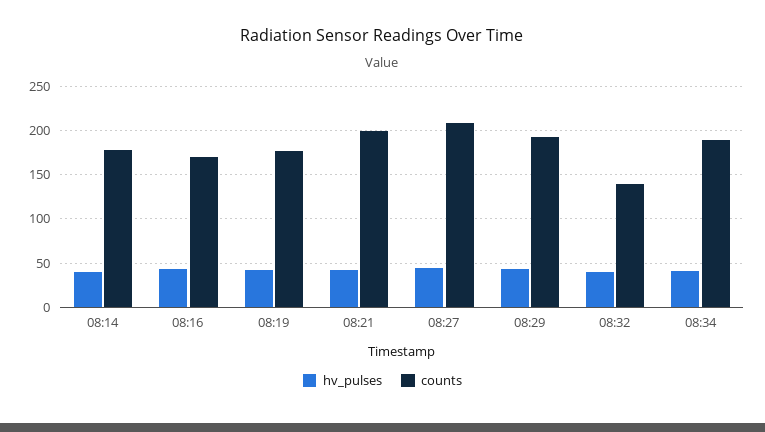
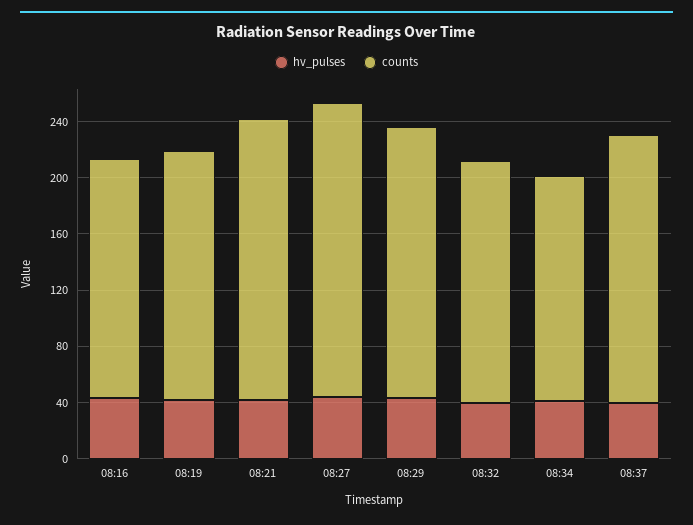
hv_pulses, 08:14: 40 -> none
counts, 08:14: 180 -> none
counts, 08:32: 140 -> 170
counts, 08:34: 190 -> 160
hv_pulses, 08:37: none -> 40
counts, 08:37: none -> 190

